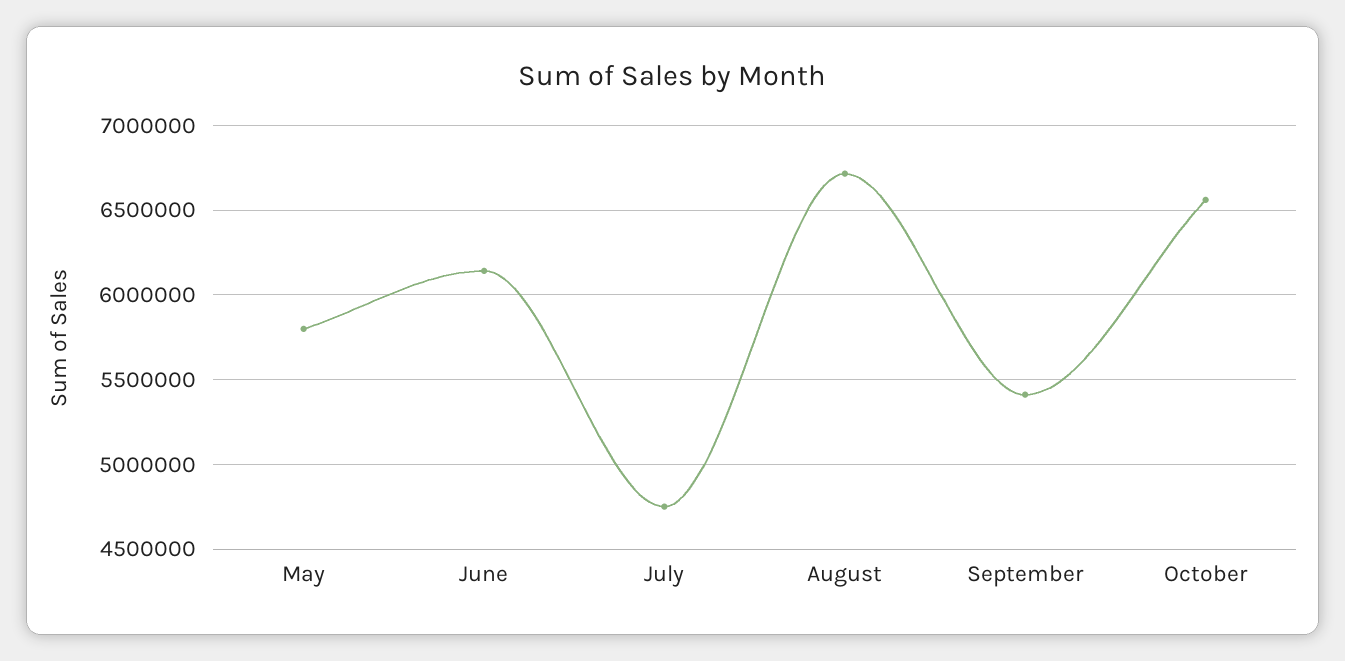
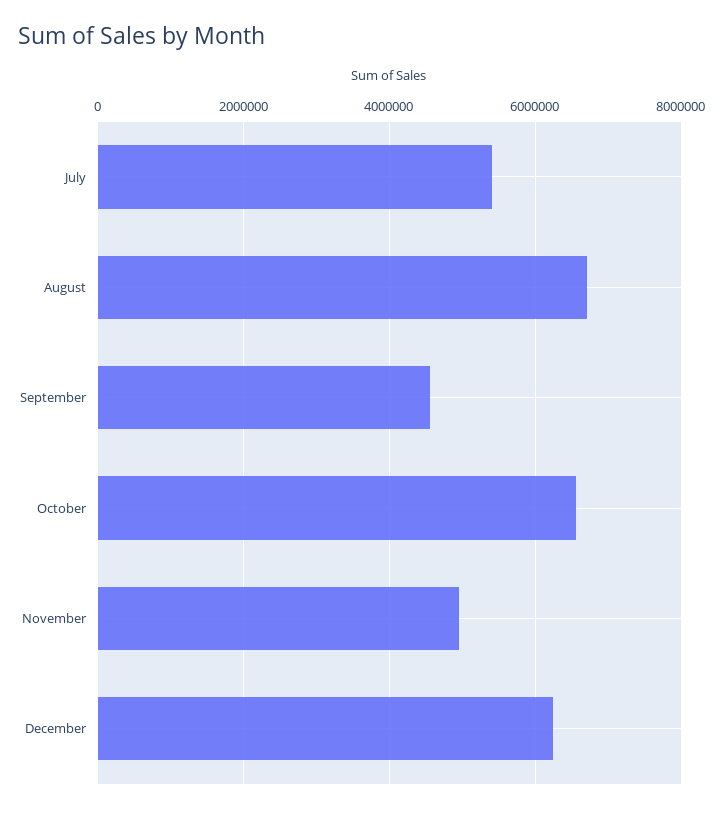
May: 5800000 -> none
June: 6150000 -> none
July: 4750000 -> 5400000
September: 5400000 -> 4600000
November: none -> 5000000
December: none -> 6200000

